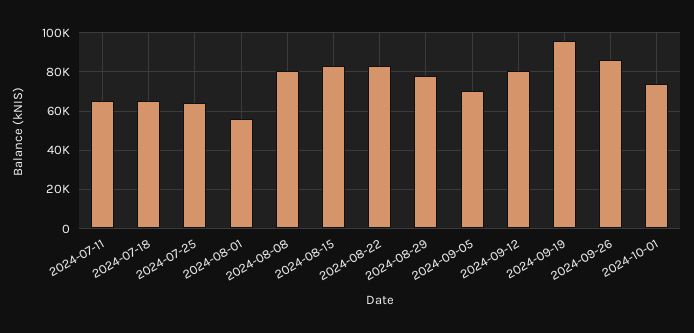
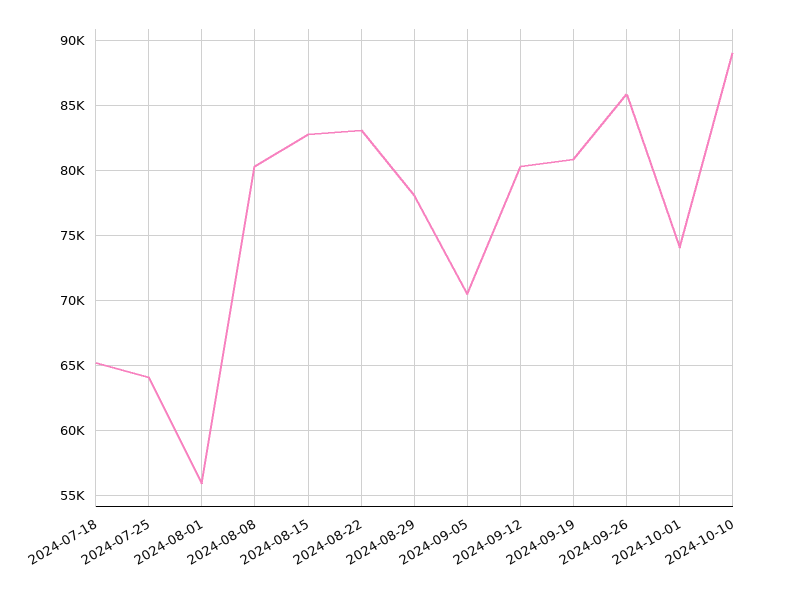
2024-07-11: 65000 -> none
2024-09-19: 95000 -> 81000
2024-10-10: none -> 89000

